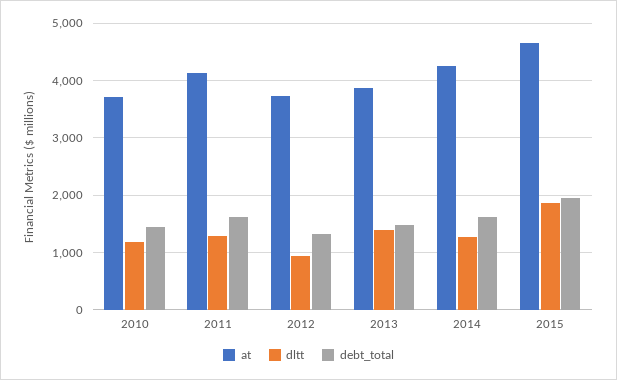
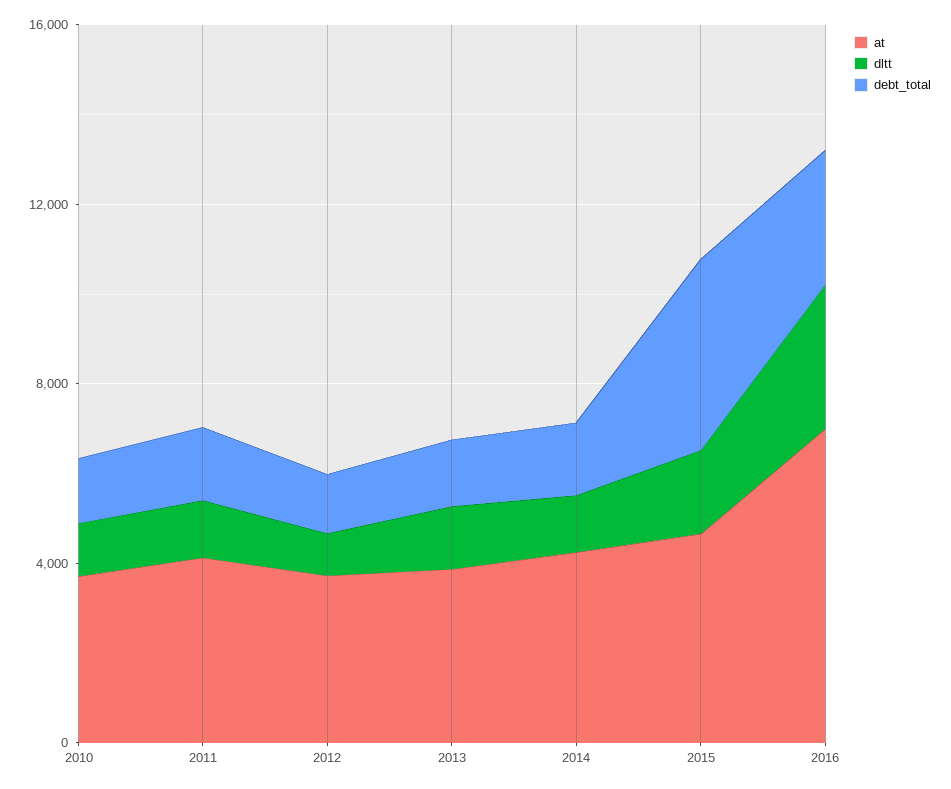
debt_total, 2015: 2000 -> 4000
at, 2016: none -> 7000
dltt, 2016: none -> 3000
debt_total, 2016: none -> 3000

